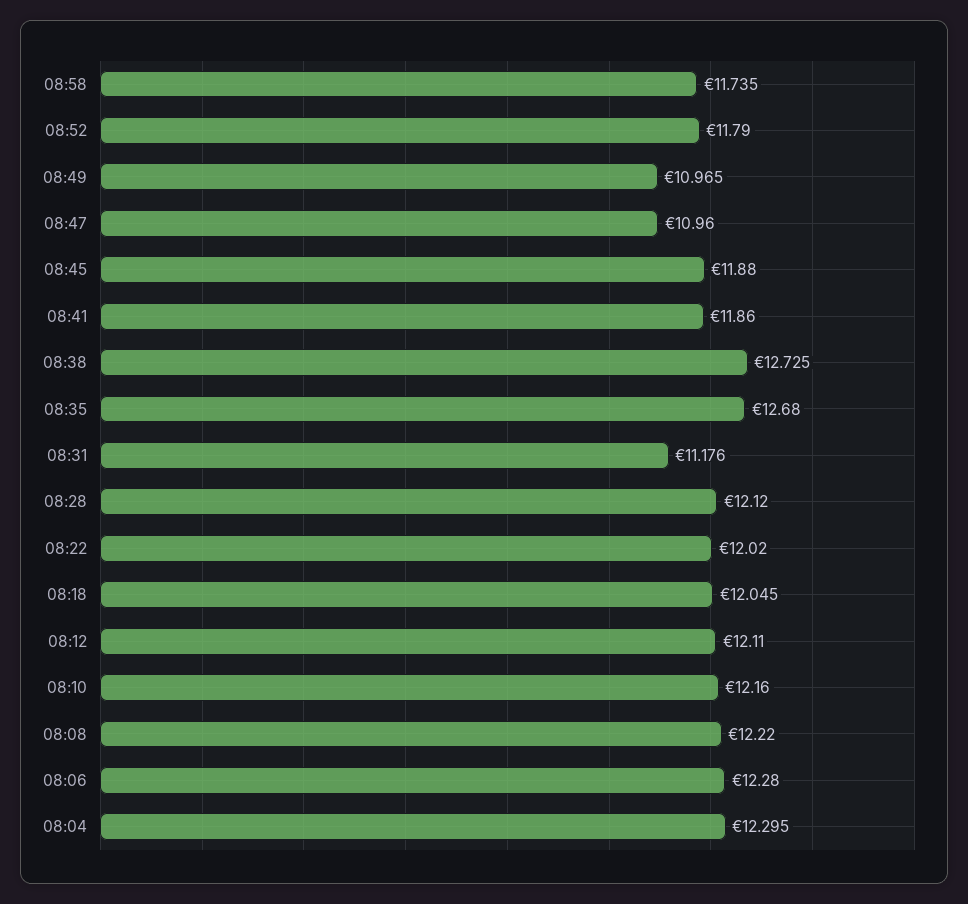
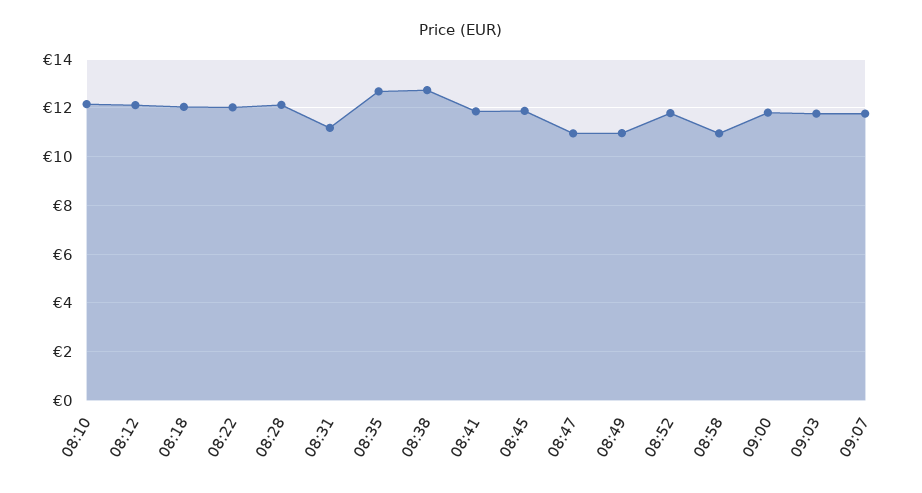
08:58: 11.735 -> 11
08:08: 12.22 -> none
08:06: 12.28 -> none
08:04: 12.295 -> none
09:00: none -> 11.75
09:03: none -> 11.75
09:07: none -> 11.75

